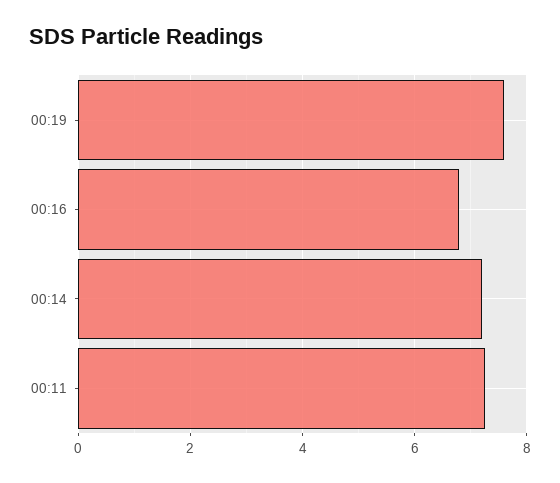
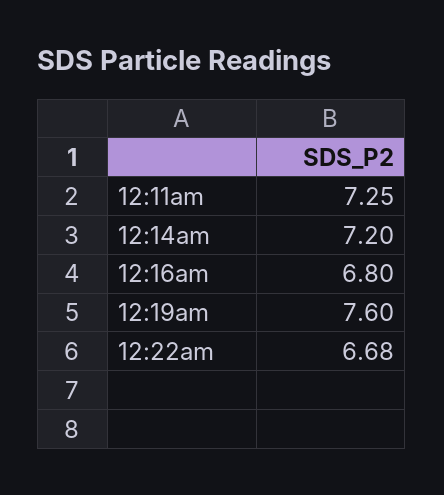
12:22am: none -> 6.68

